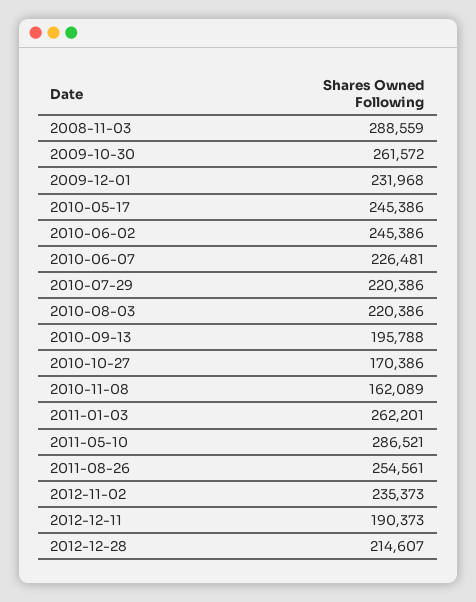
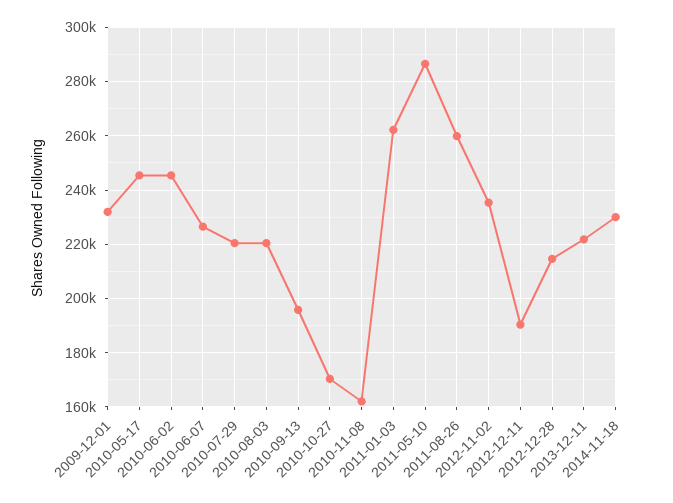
2008-11-03: 288559 -> none
2009-10-30: 261572 -> none
2011-08-26: 254561 -> 260000
2013-12-11: none -> 222500
2014-11-18: none -> 230000

